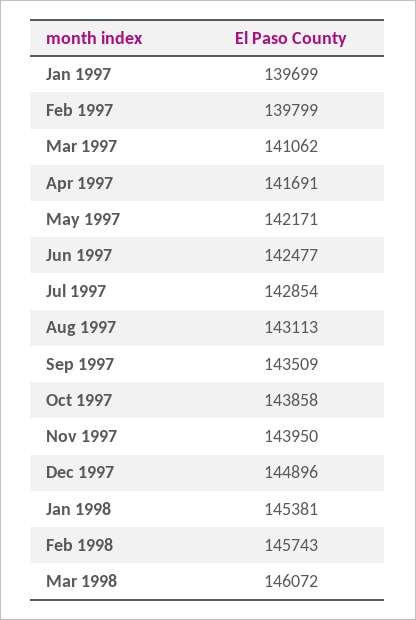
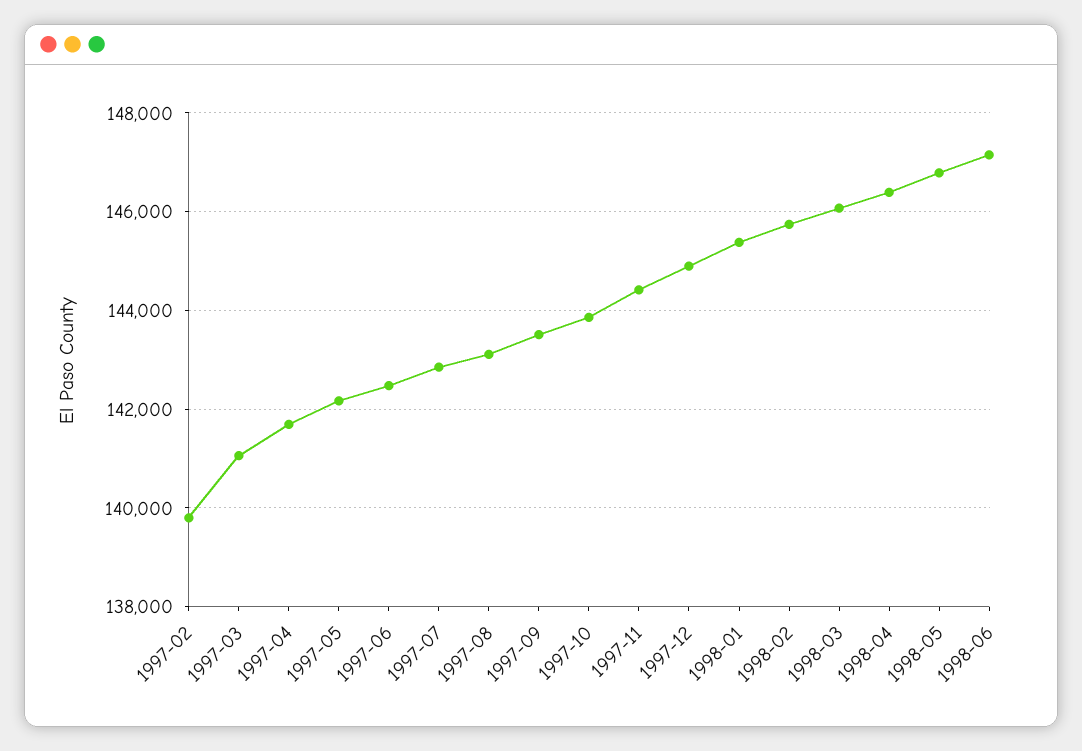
Jan 1997: 139699 -> none
Nov 1997: 143950 -> 144400
1998-04: none -> 146400
1998-05: none -> 146800
1998-06: none -> 147200

